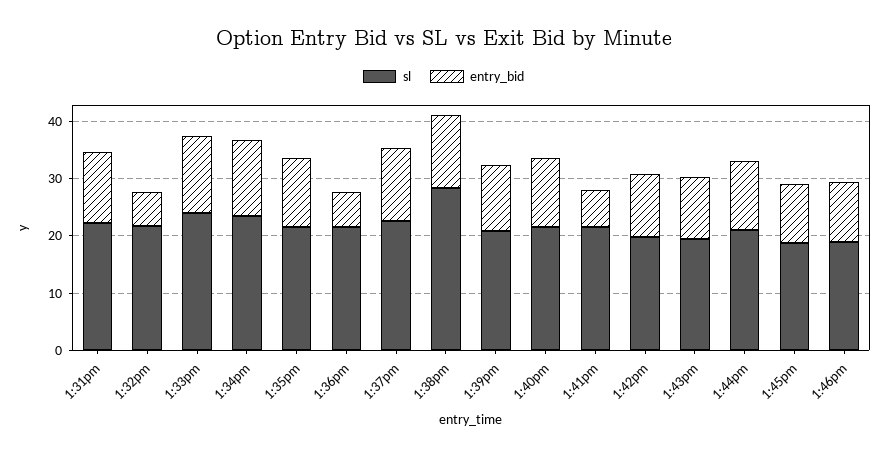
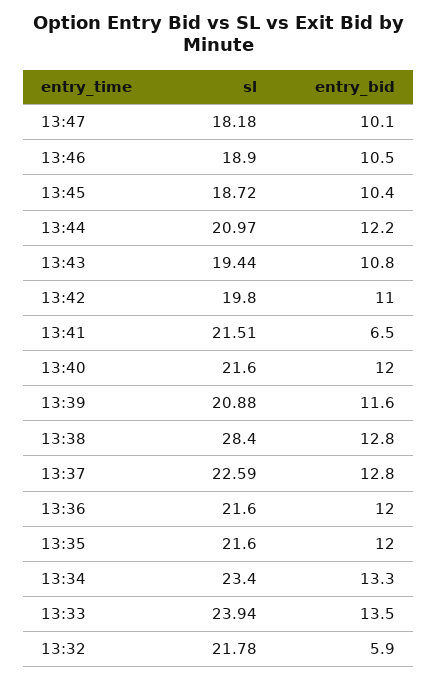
sl, 1:31pm: 22 -> none
entry_bid, 1:31pm: 12 -> none
entry_bid, 1:36pm: 6 -> 12
sl, 13:47: none -> 18.18
entry_bid, 13:47: none -> 10.1

